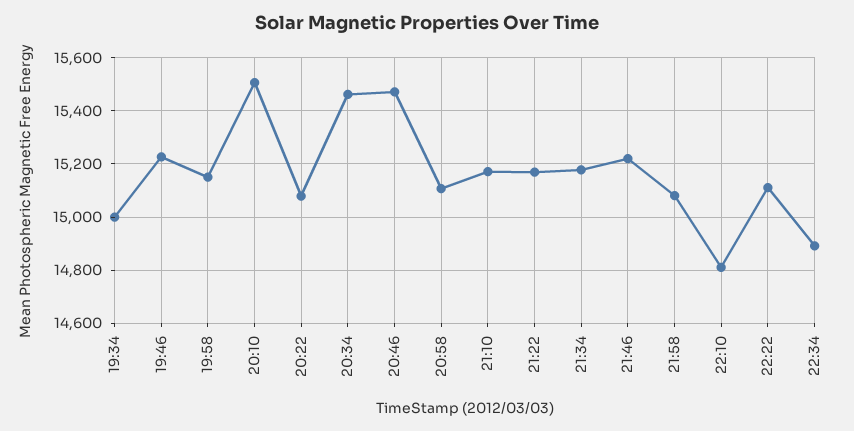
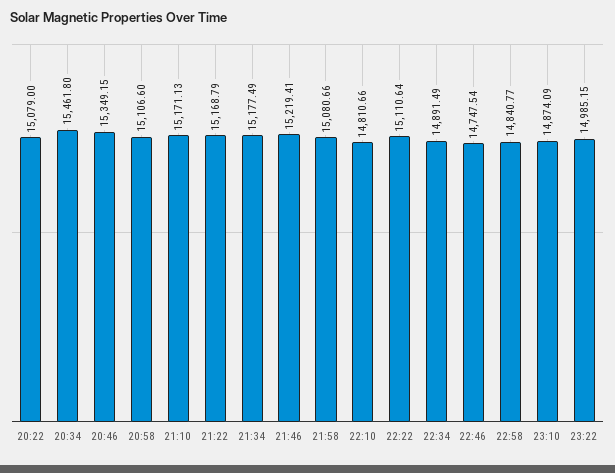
19:34: 15000 -> none
19:46: 15225 -> none
19:58: 15150 -> none
20:10: 15500 -> none
20:46: 15475 -> 15349.15
22:46: none -> 14747.54
22:58: none -> 14840.77
23:10: none -> 14874.09
23:22: none -> 14985.15

